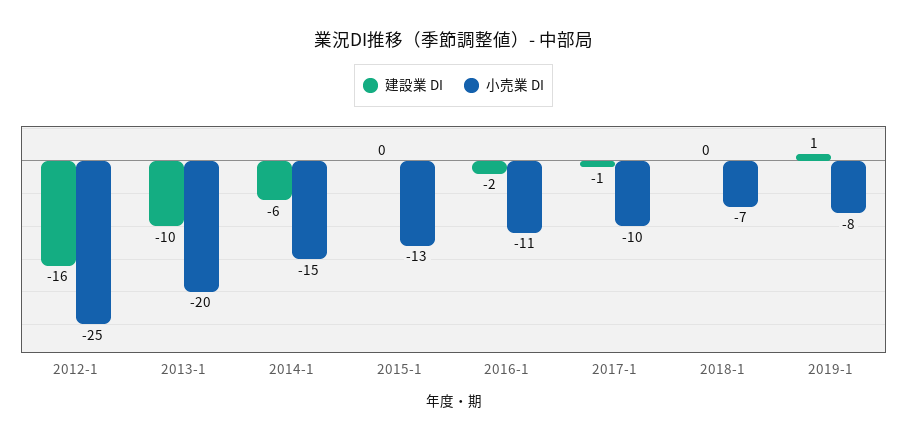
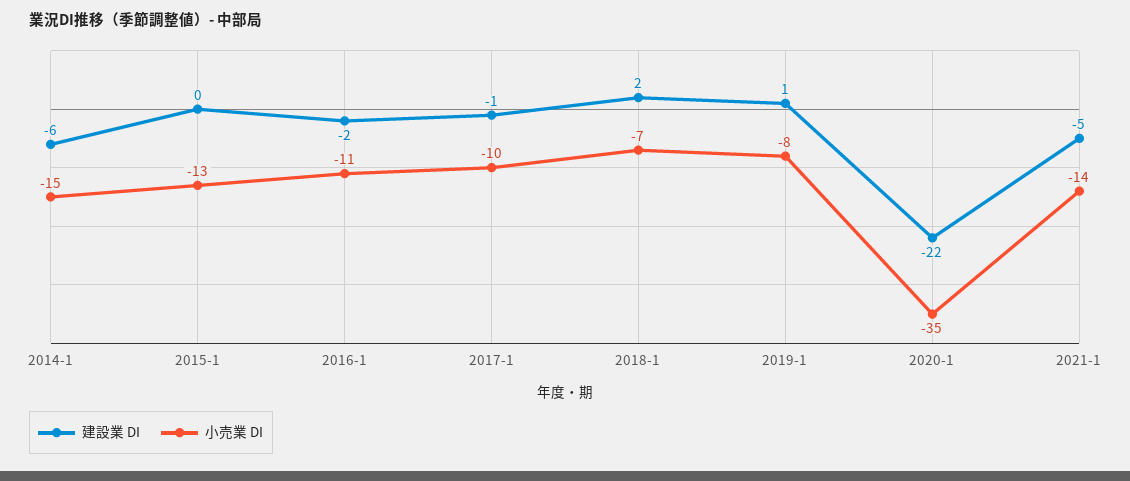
建設業 DI, 2012-1: -16 -> none
小売業 DI, 2012-1: -25 -> none
建設業 DI, 2013-1: -10 -> none
小売業 DI, 2013-1: -20 -> none
建設業 DI, 2018-1: 0 -> 2
建設業 DI, 2020-1: none -> -22
小売業 DI, 2020-1: none -> -35
建設業 DI, 2021-1: none -> -5
小売業 DI, 2021-1: none -> -14

